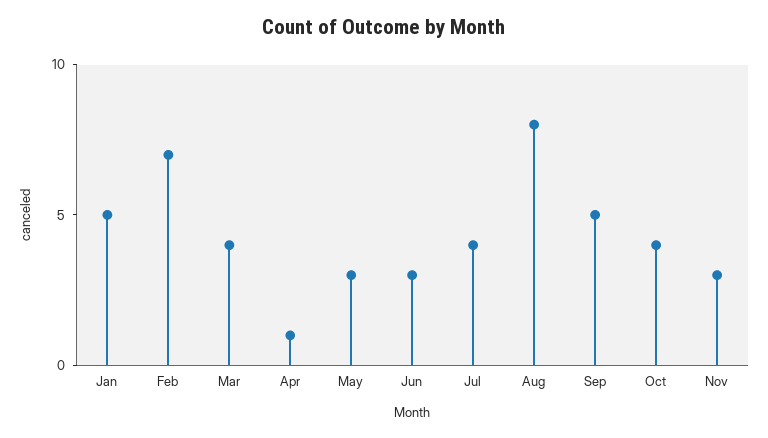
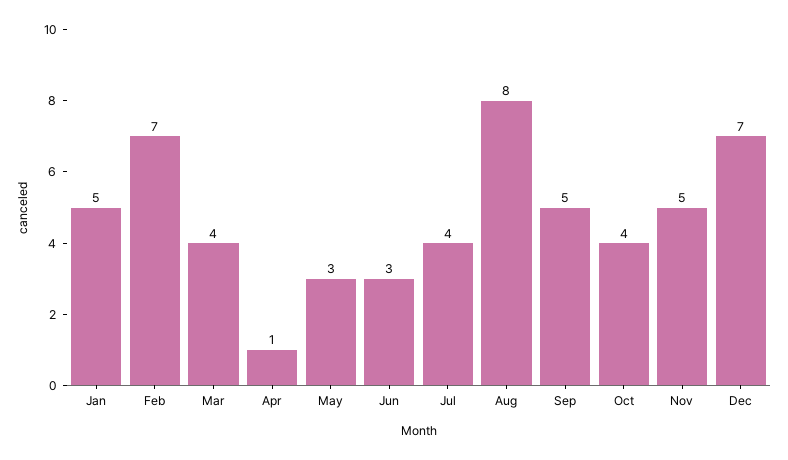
Nov: 3 -> 5
Dec: none -> 7

